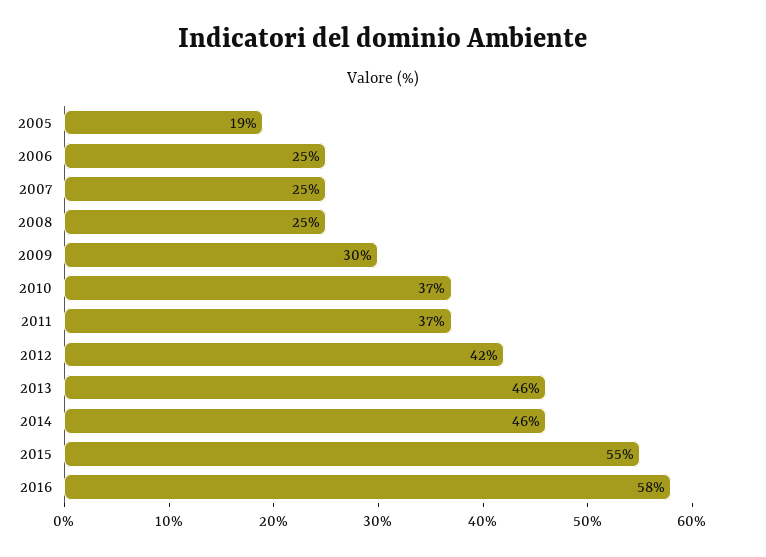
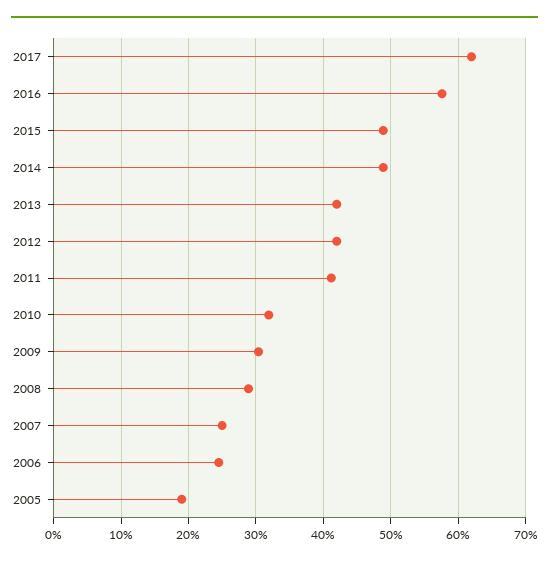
2008: 25 -> 29
2010: 37 -> 32
2011: 37 -> 41
2013: 46 -> 42
2014: 46 -> 49
2015: 55 -> 49
2017: none -> 62

